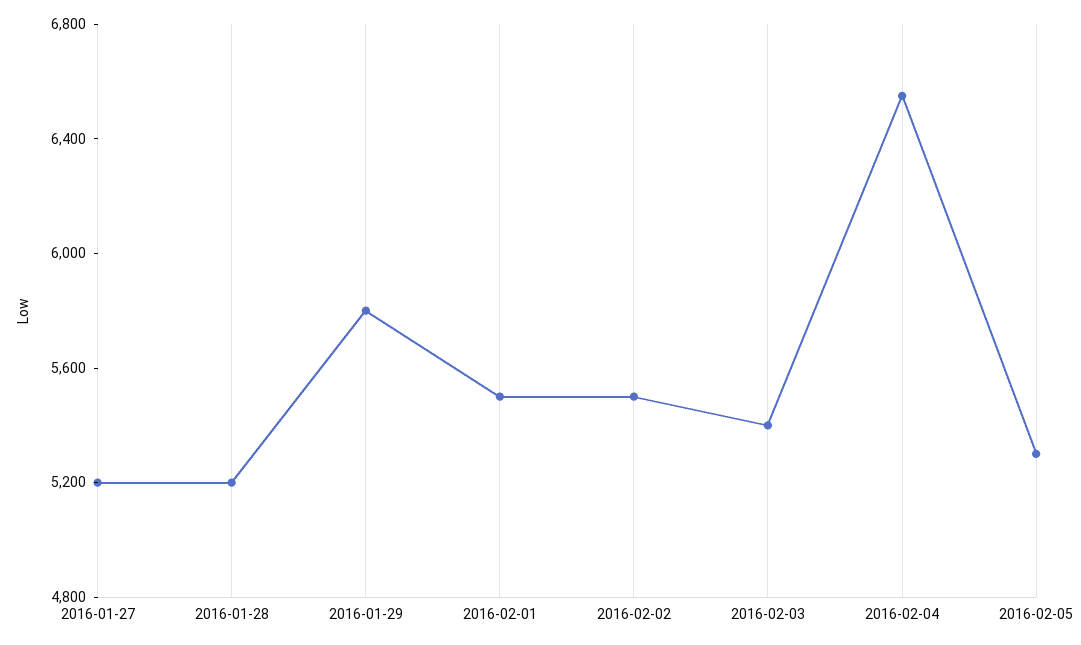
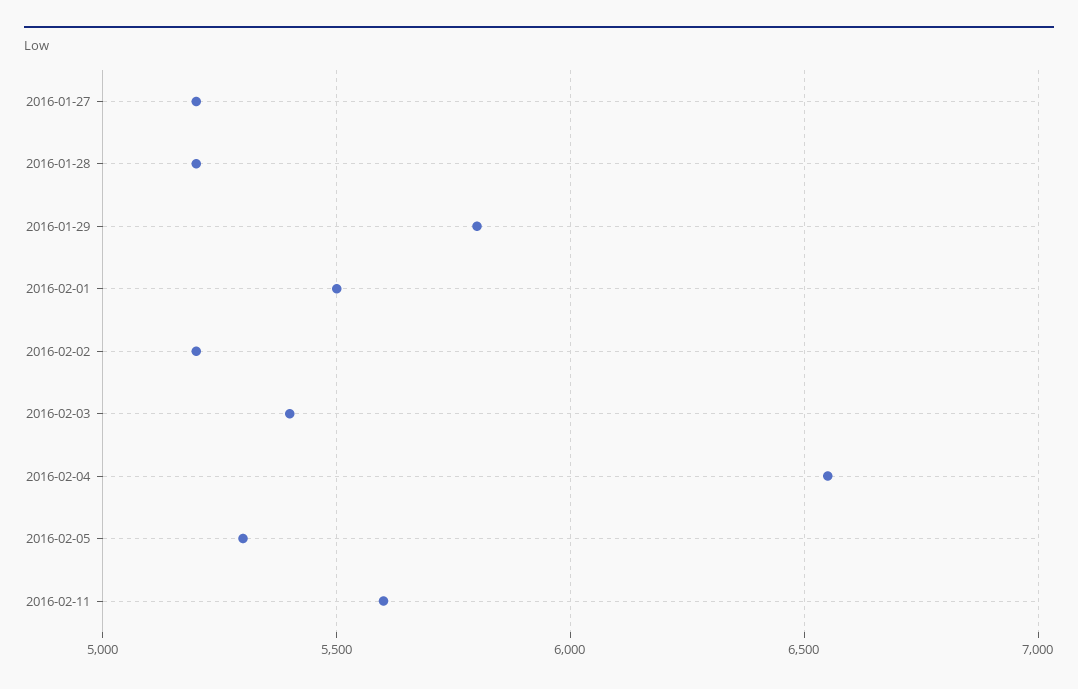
2016-02-02: 5500 -> 5200
2016-02-11: none -> 5600

